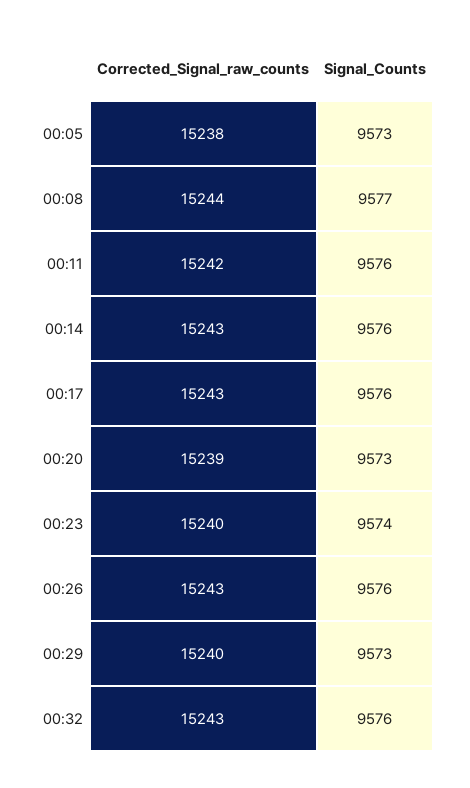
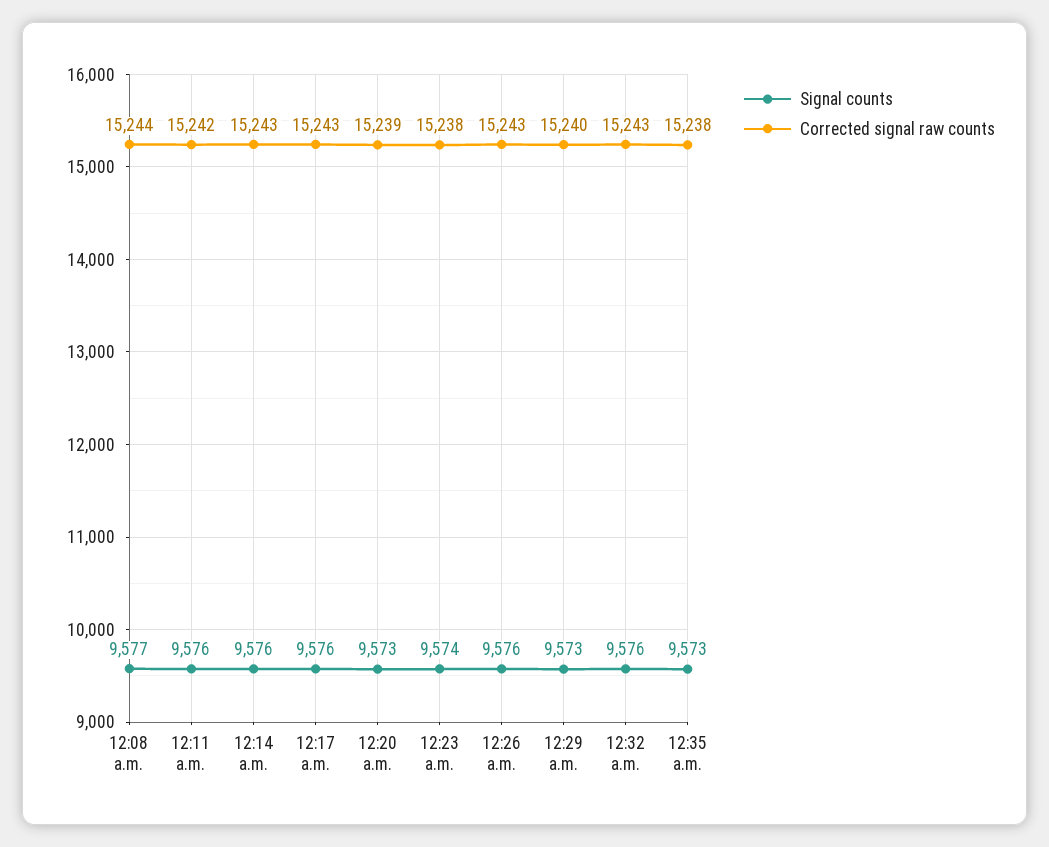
Corrected_Signal_raw_counts, 00:05: 15238 -> none
Signal_Counts, 00:05: 9573 -> none
Corrected_Signal_raw_counts, 00:23: 15240 -> 15238
Signal_Counts, 12:35 a.m.: none -> 9573
Corrected_Signal_raw_counts, 12:35 a.m.: none -> 15238

